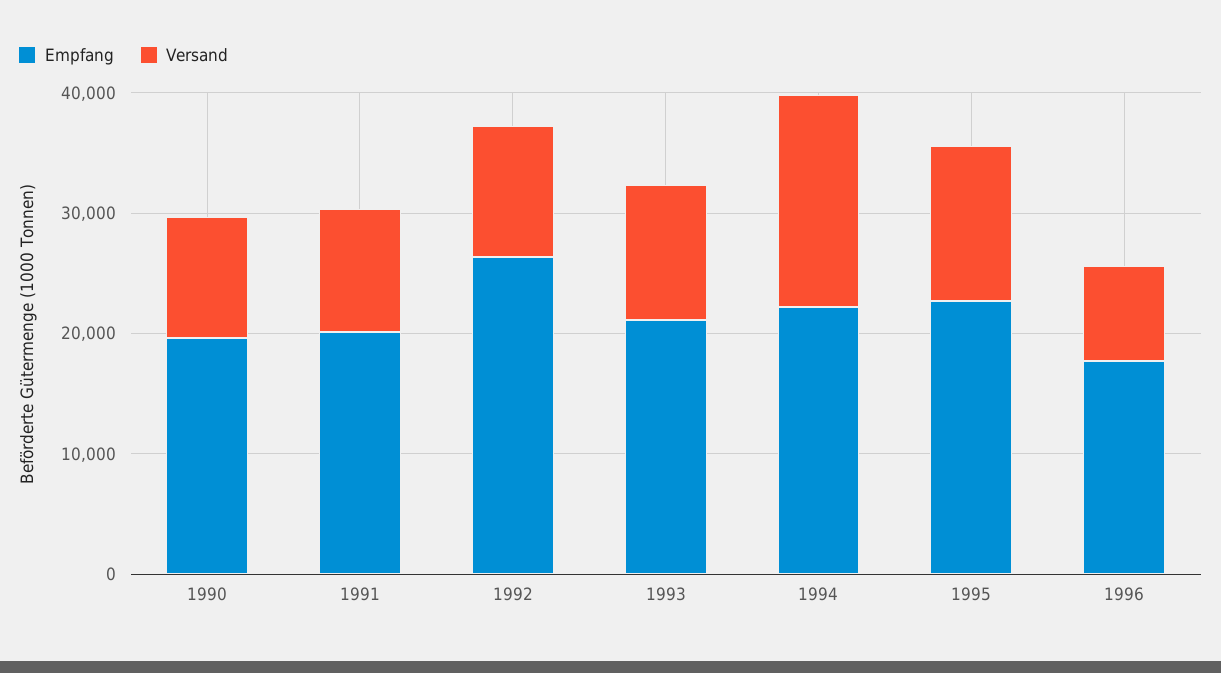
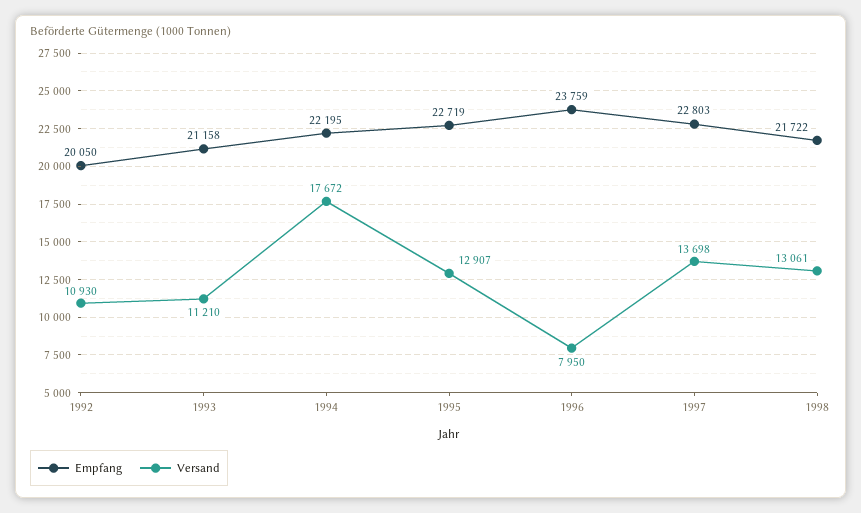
Empfang, 1990: 20000 -> none
Versand, 1990: 10000 -> none
Empfang, 1991: 20000 -> none
Versand, 1991: 10000 -> none
Empfang, 1992: 26000 -> 20050
Empfang, 1996: 18000 -> 23759
Empfang, 1997: none -> 22803
Versand, 1997: none -> 13698
Empfang, 1998: none -> 21722
Versand, 1998: none -> 13061

